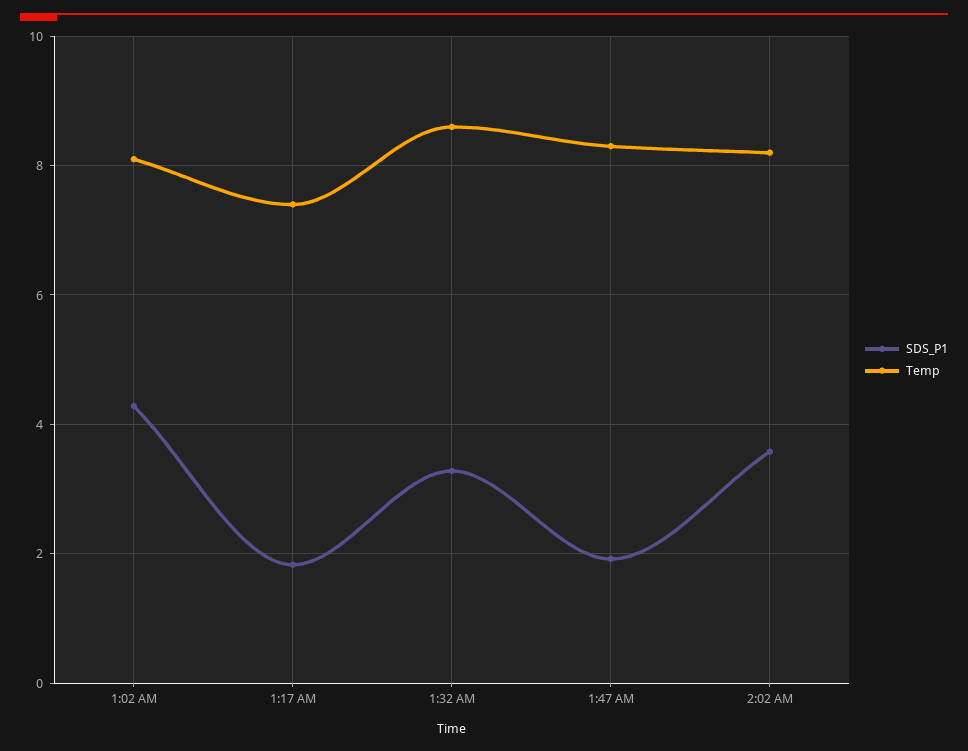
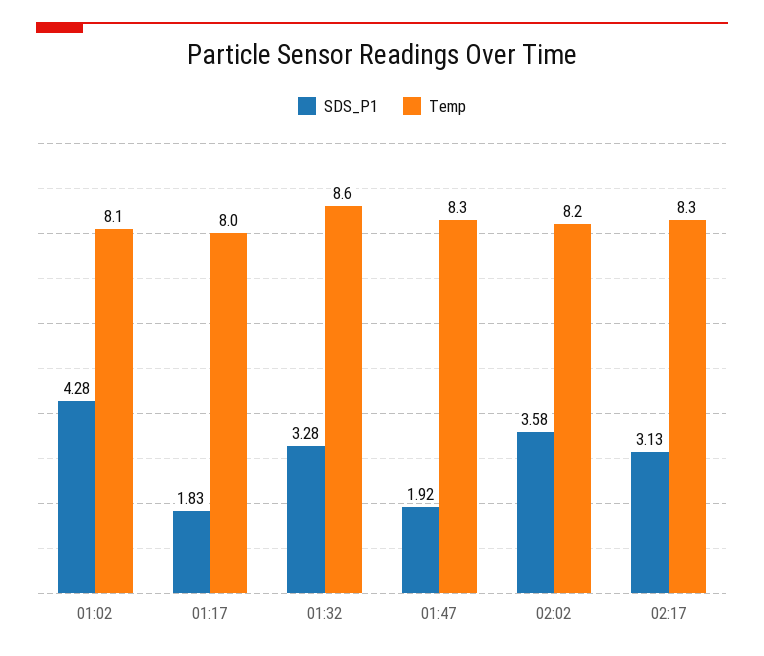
Temp, 1:17 AM: 7.4 -> 8
SDS_P1, 02:17: none -> 3.13
Temp, 02:17: none -> 8.3

